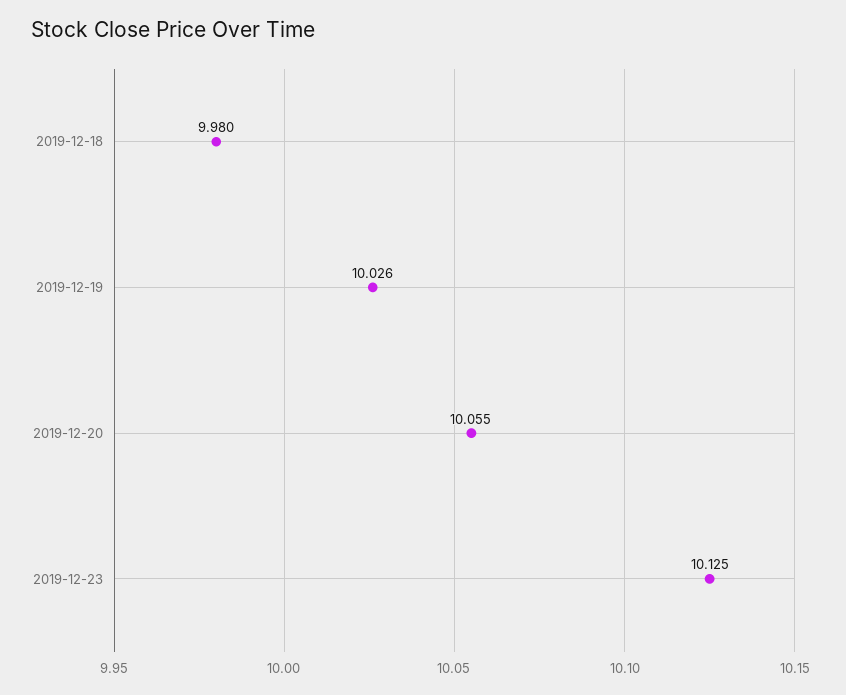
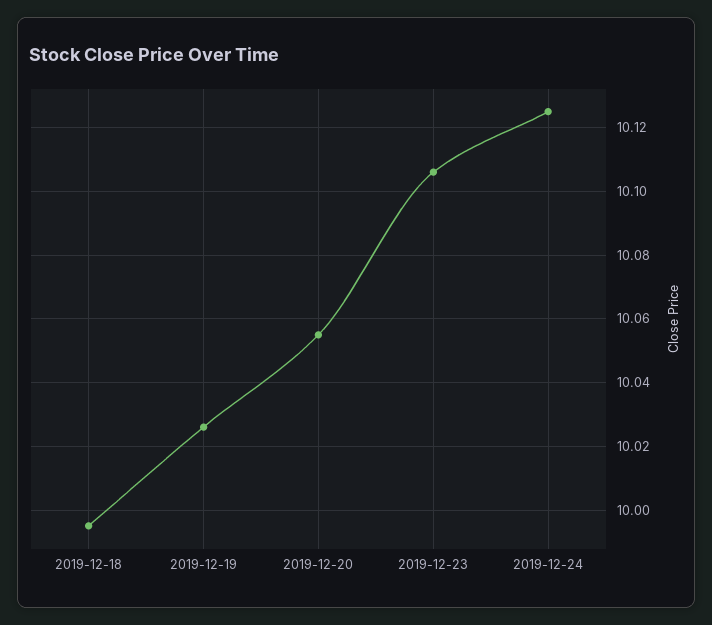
2019-12-18: 9.98 -> 9.995
2019-12-23: 10.125 -> 10.105
2019-12-24: none -> 10.125

